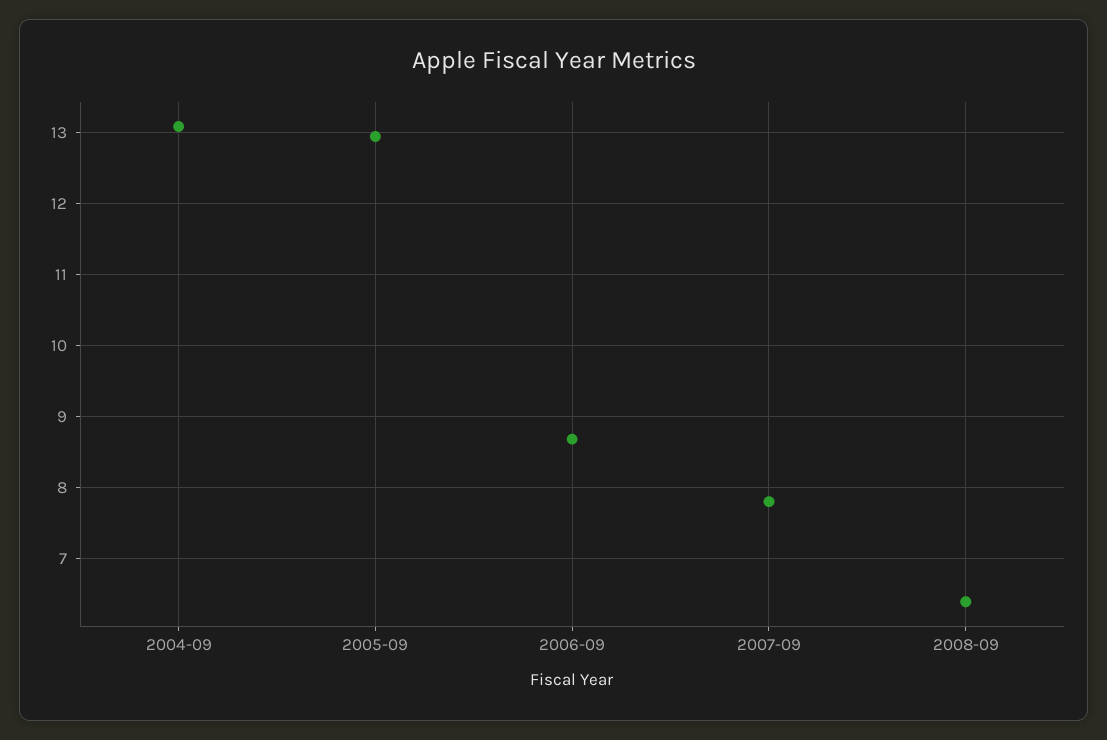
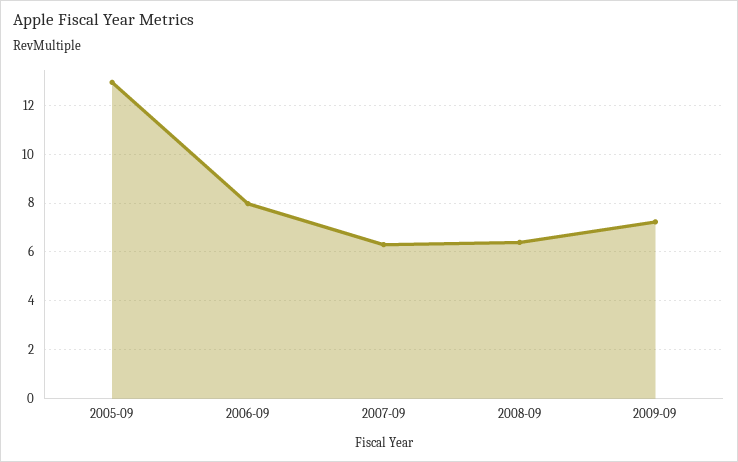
2004-09: 13.1 -> none
2006-09: 8.7 -> 8
2007-09: 7.8 -> 6.25
2009-09: none -> 7.25

